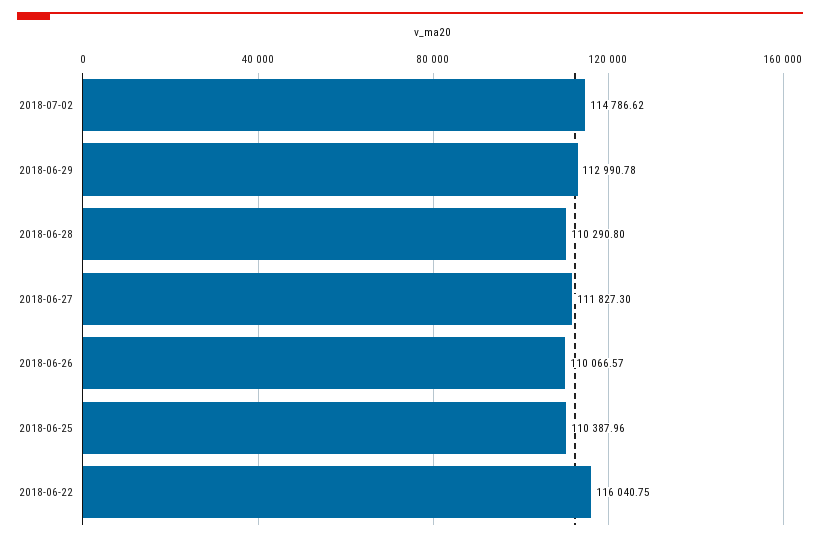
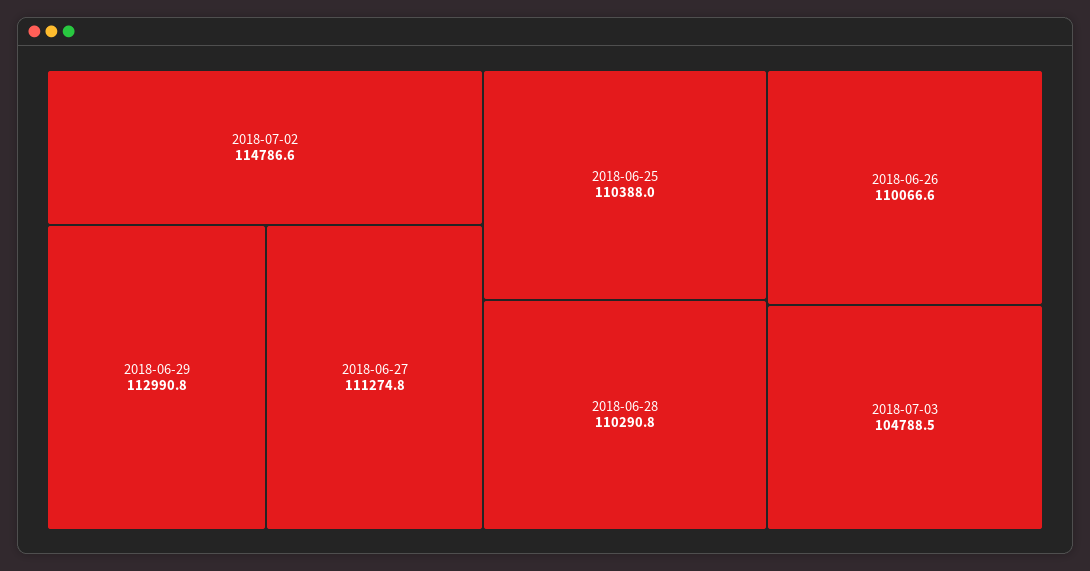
2018-06-27: 111827.3 -> 111274.8
2018-06-22: 116040.75 -> none
2018-07-03: none -> 104788.5

